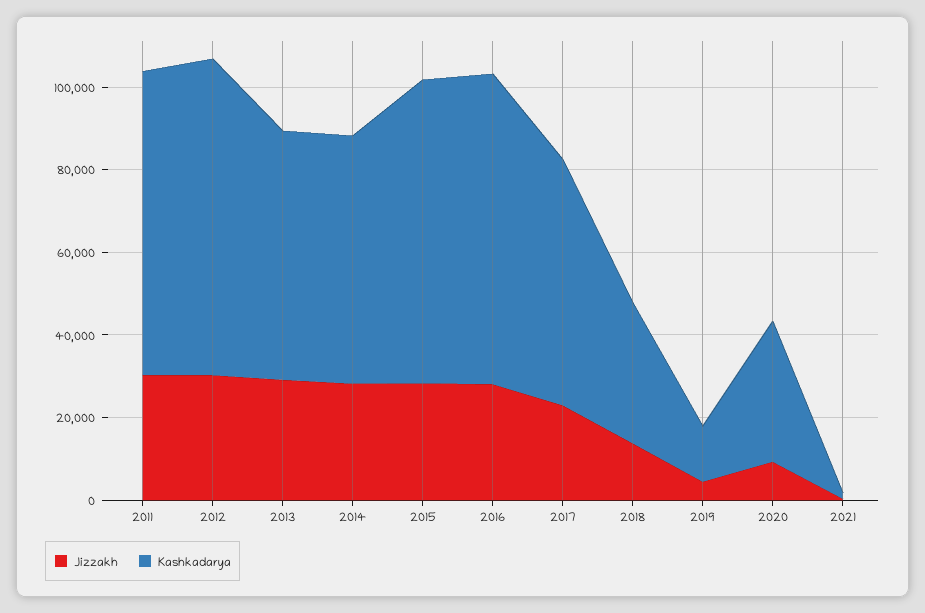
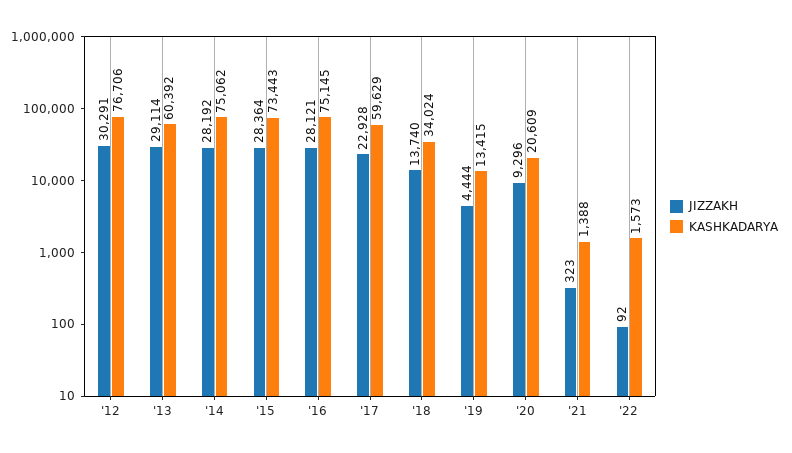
Jizzakh, 2011: 30000 -> none
Kashkadarya, 2011: 75000 -> none
Kashkadarya, 2014: 60000 -> 75062
Kashkadarya, 2020: 35000 -> 20609
Jizzakh, '22: none -> 92
Kashkadarya, '22: none -> 1573

